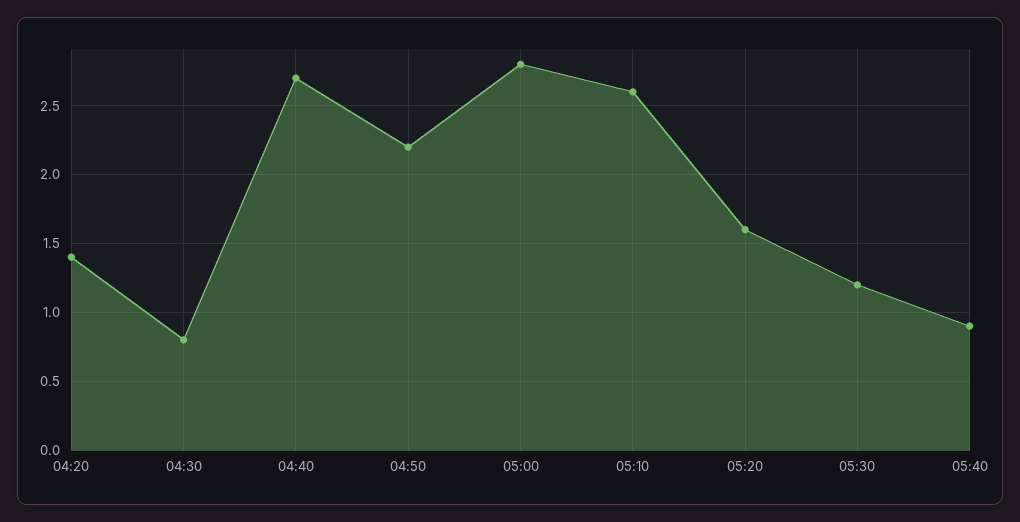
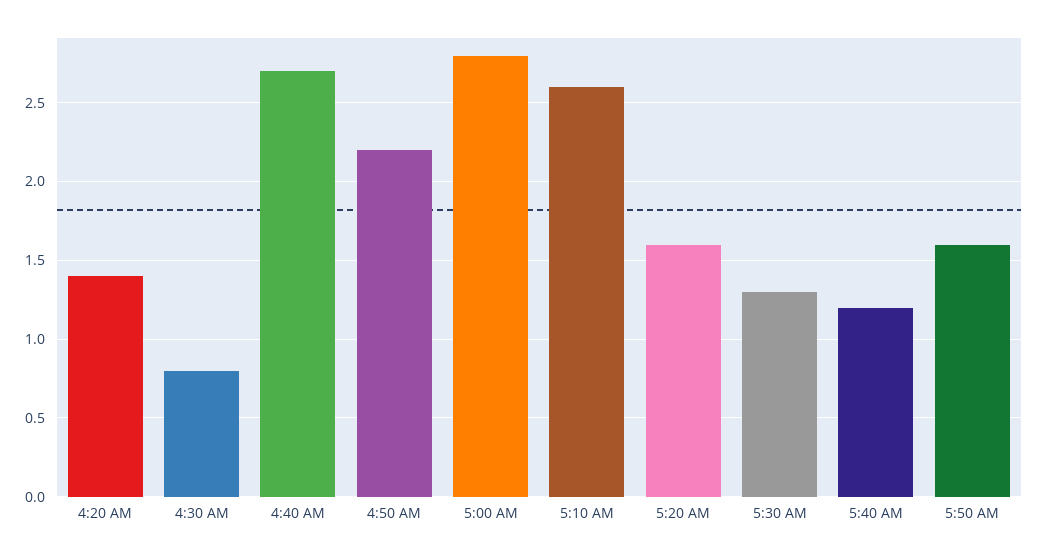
05:30: 1.2 -> 1.3
05:40: 0.9 -> 1.2
5:50 AM: none -> 1.6

